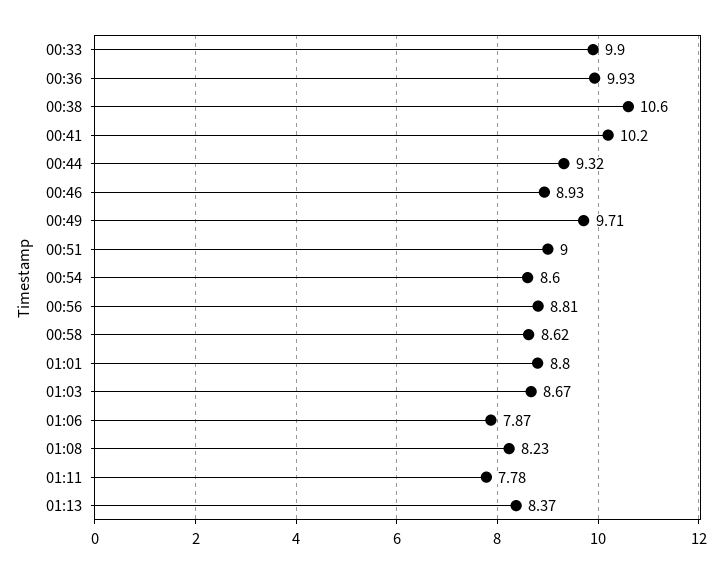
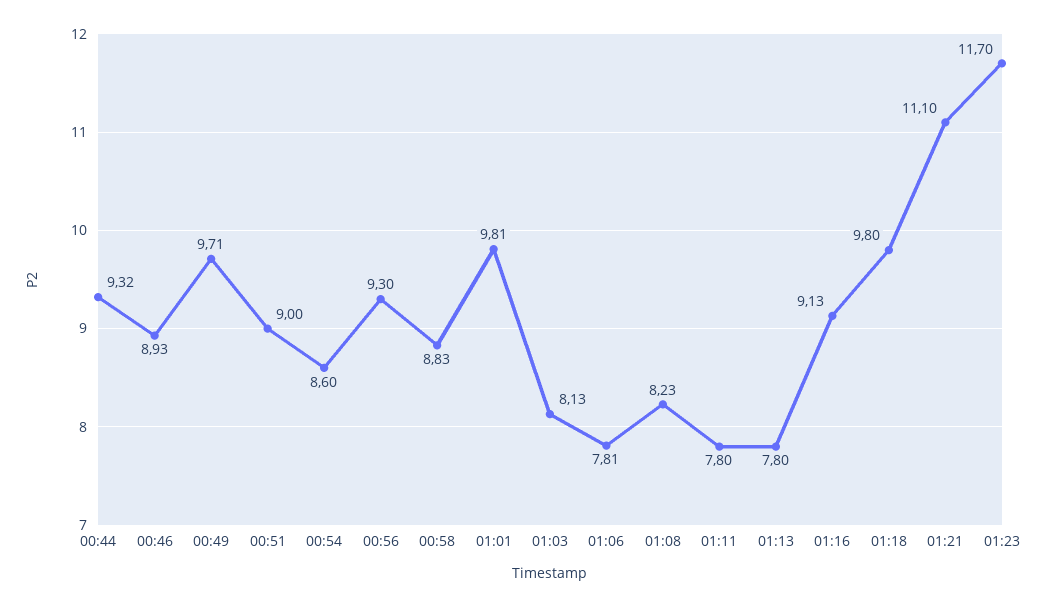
00:33: 9.9 -> none
00:36: 9.93 -> none
00:38: 10.6 -> none
00:41: 10.2 -> none
00:56: 8.81 -> 9.3
00:58: 8.62 -> 8.83
01:01: 8.8 -> 9.81
01:03: 8.67 -> 8.13
01:06: 7.87 -> 7.81
01:11: 7.78 -> 7.8
01:13: 8.37 -> 7.8
01:16: none -> 9.13
01:18: none -> 9.8
01:21: none -> 11.1
01:23: none -> 11.7

